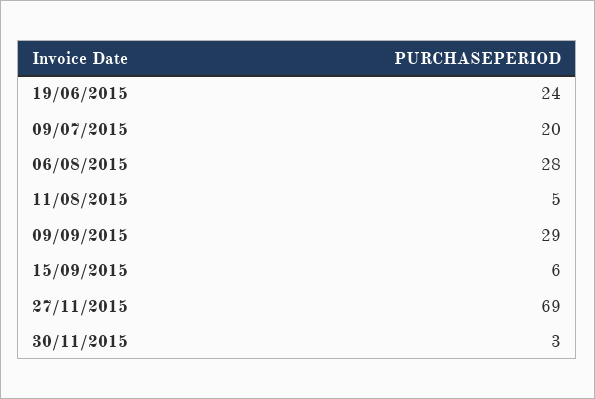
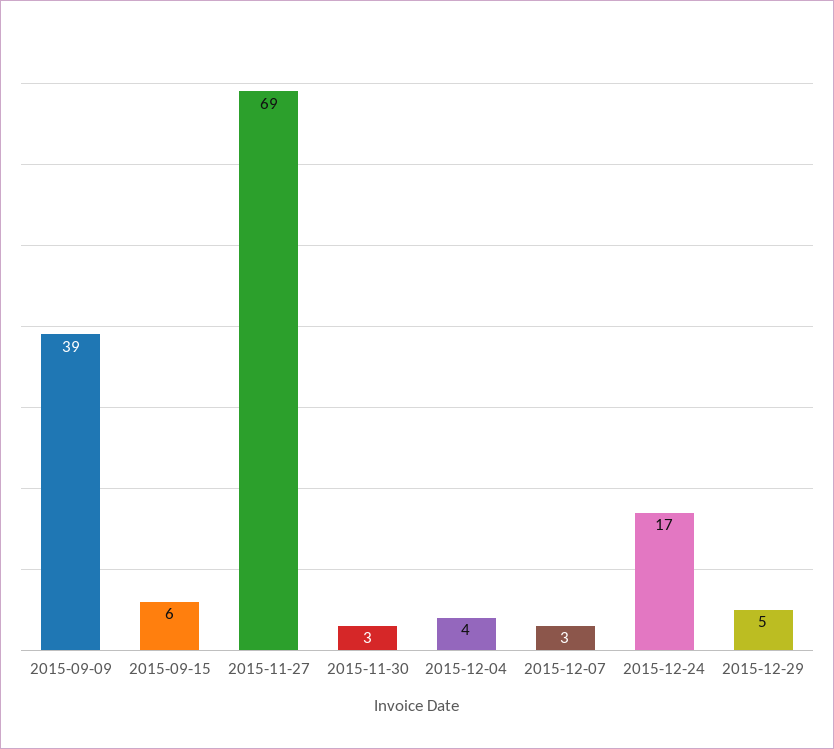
19/06/2015: 24 -> none
09/07/2015: 20 -> none
06/08/2015: 28 -> none
11/08/2015: 5 -> none
09/09/2015: 29 -> 39
2015-12-04: none -> 4
2015-12-07: none -> 3
2015-12-24: none -> 17
2015-12-29: none -> 5

